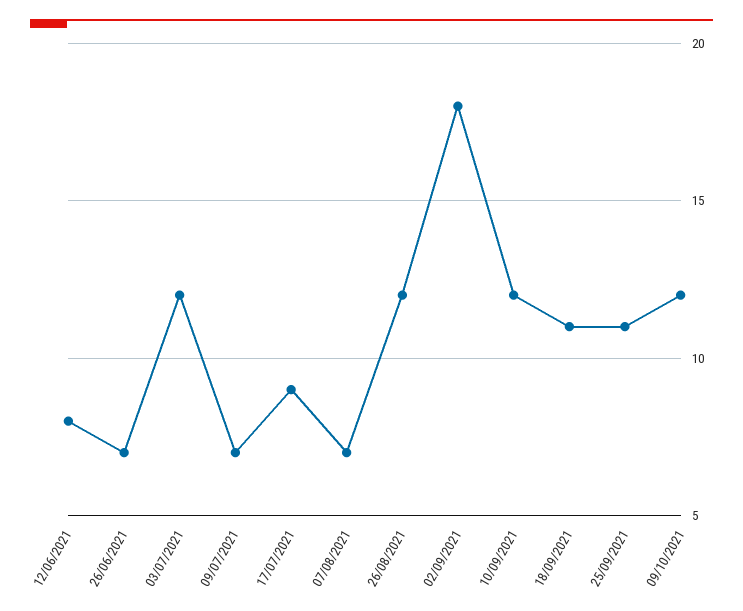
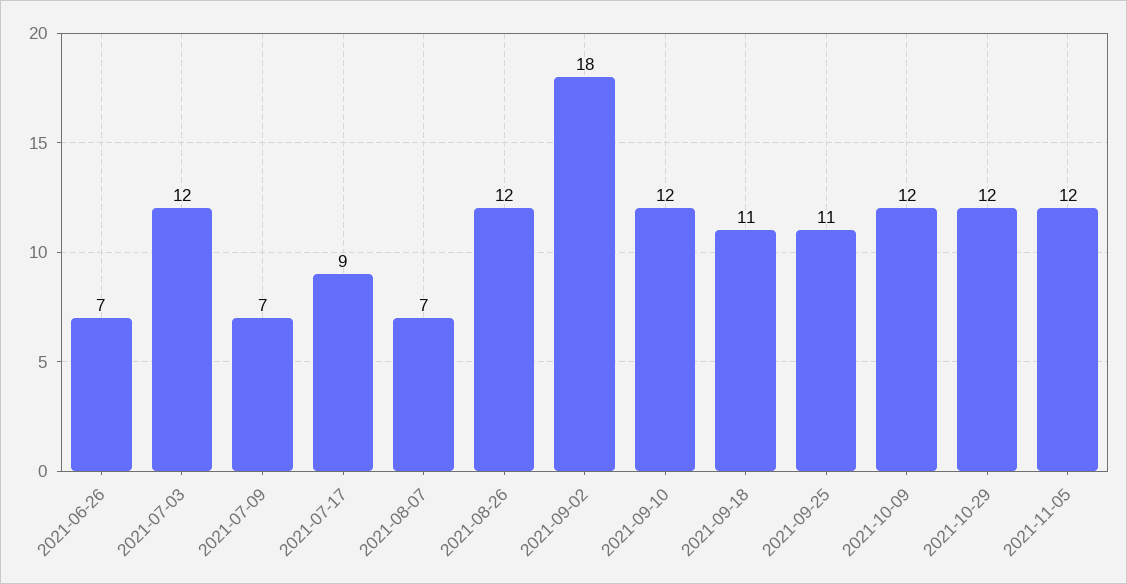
12/06/2021: 8 -> none
2021-10-29: none -> 12
2021-11-05: none -> 12

